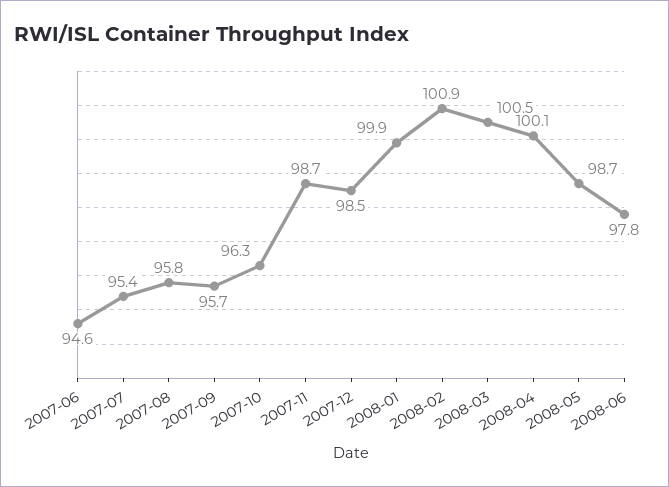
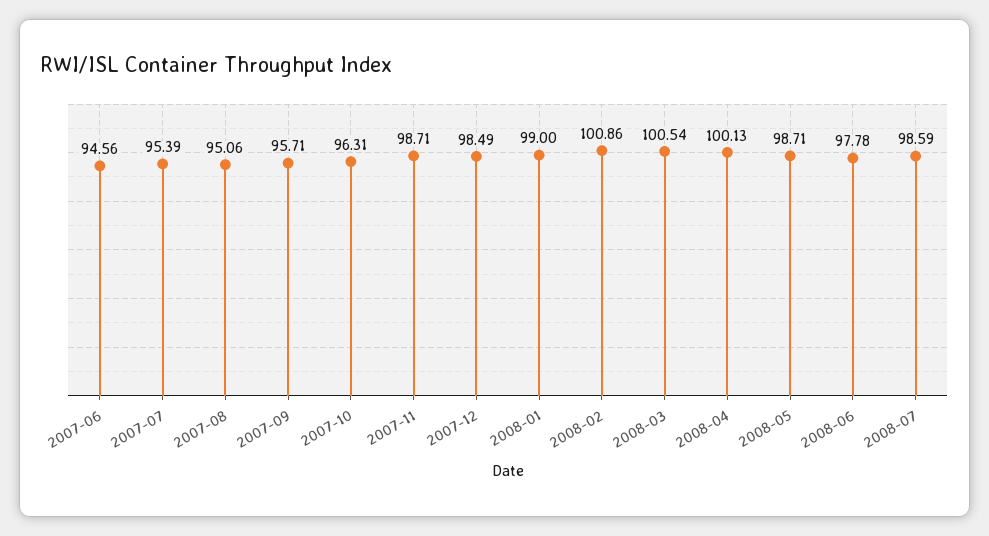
2007-08: 95.8 -> 95.06
2008-01: 99.9 -> 99
2008-07: none -> 98.59

